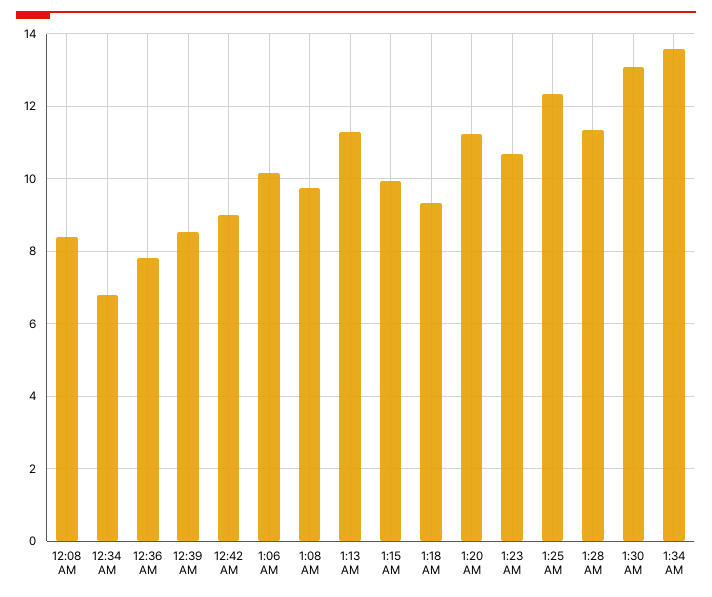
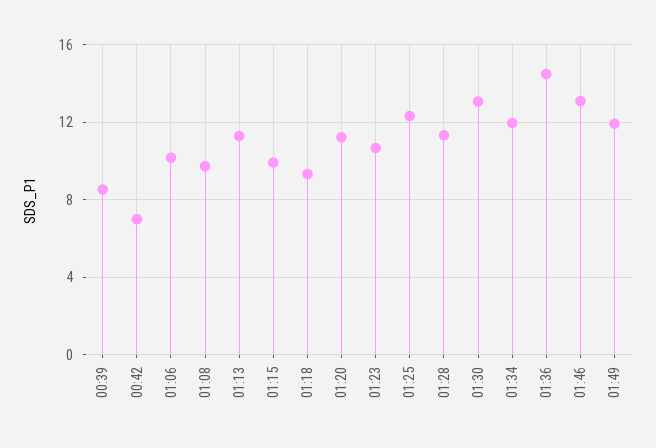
12:08 AM: 8.4 -> none
12:34 AM: 6.8 -> none
12:36 AM: 7.8 -> none
12:42 AM: 9 -> 7
1:34 AM: 13.6 -> 12
01:36: none -> 14.5
01:46: none -> 13
01:49: none -> 12

